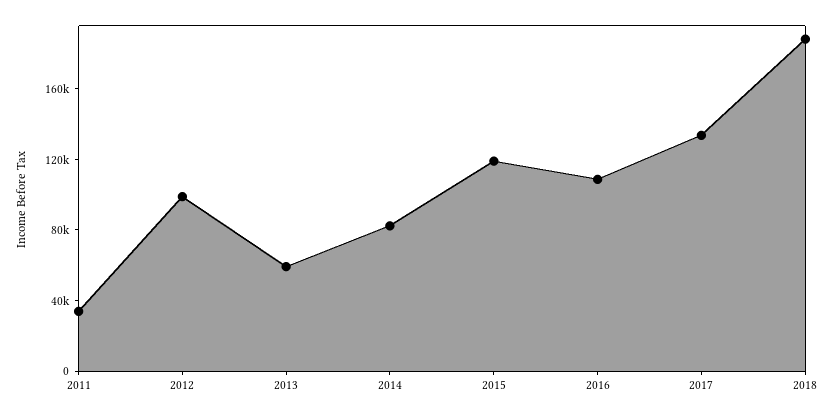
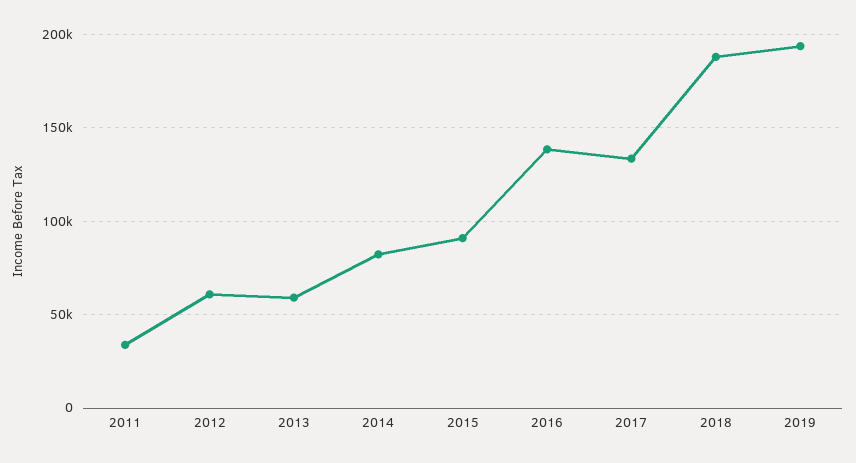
2012: 100000 -> 60000
2015: 120000 -> 90000
2016: 110000 -> 140000
2019: none -> 195000

